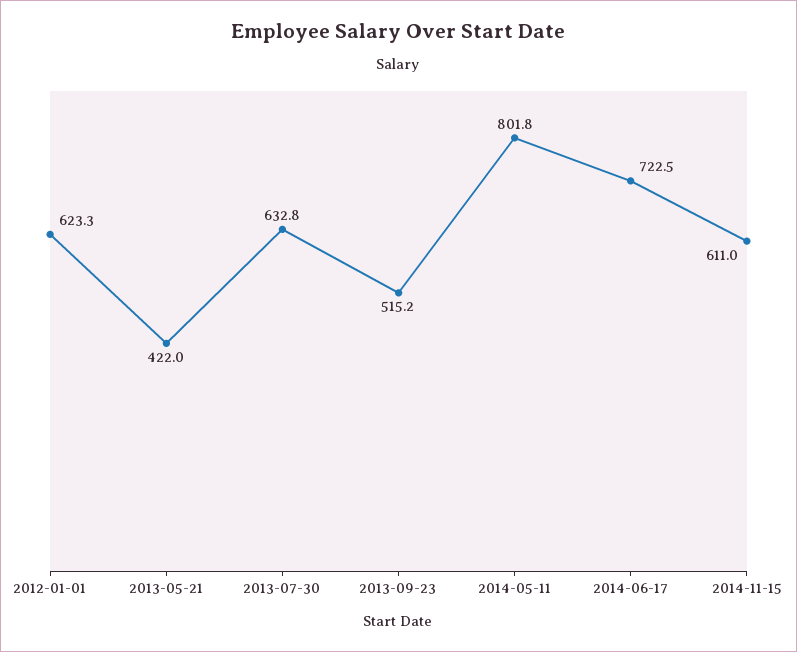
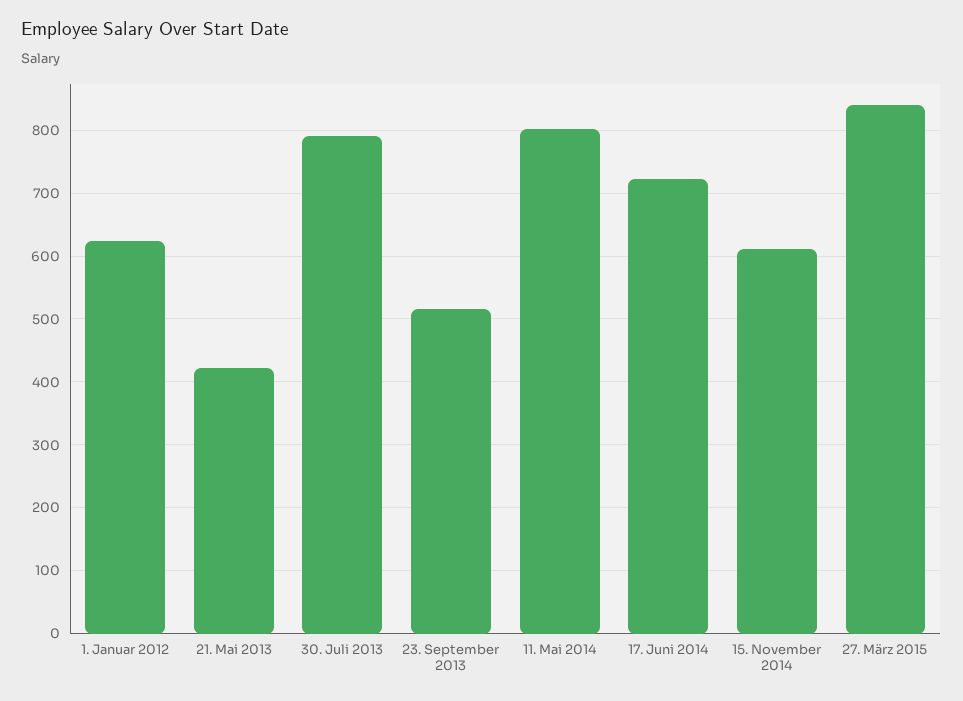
2013-07-30: 632.8 -> 790
27. März 2015: none -> 840

